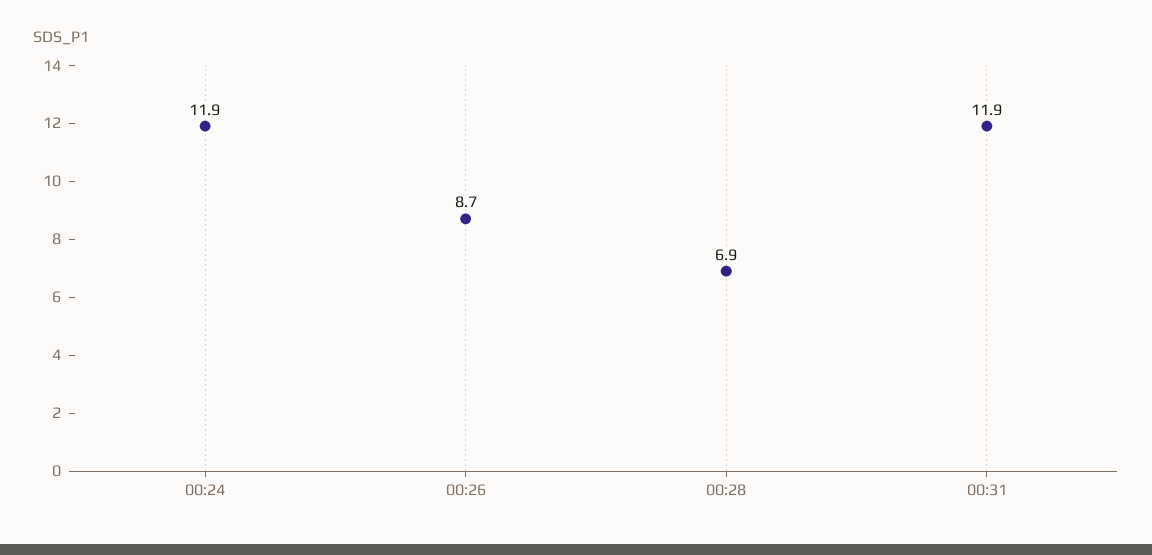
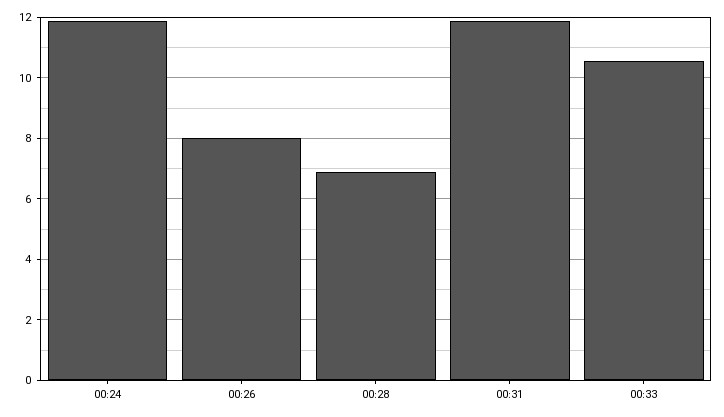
00:26: 8.7 -> 8
00:33: none -> 10.6

